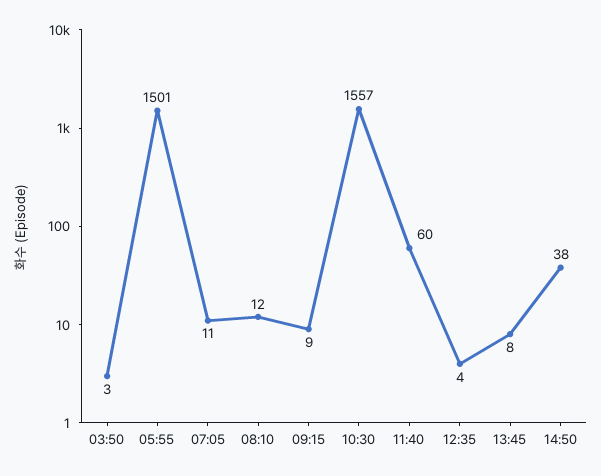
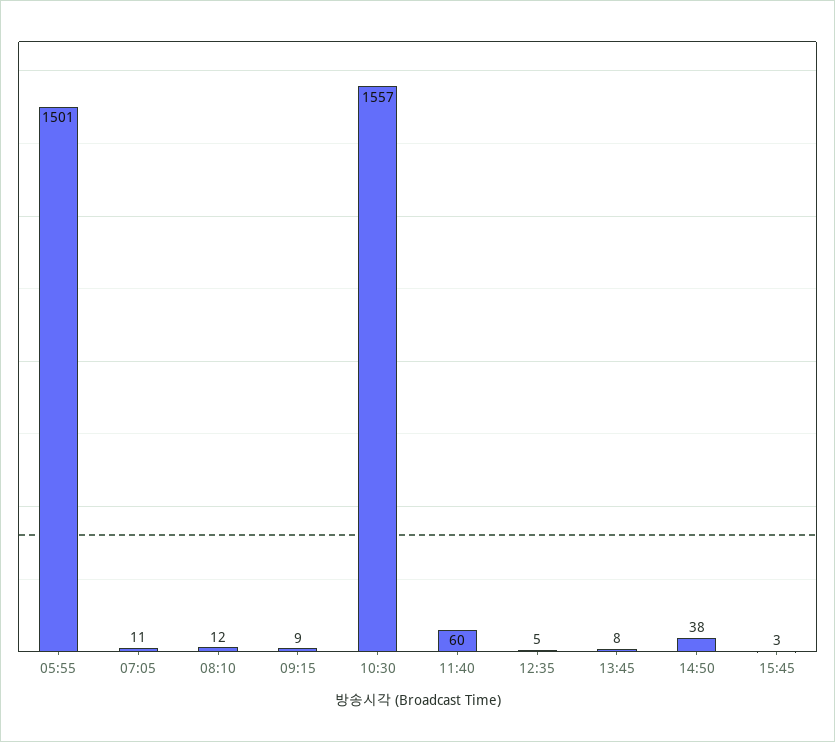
03:50: 3 -> none
12:35: 4 -> 5
15:45: none -> 3

